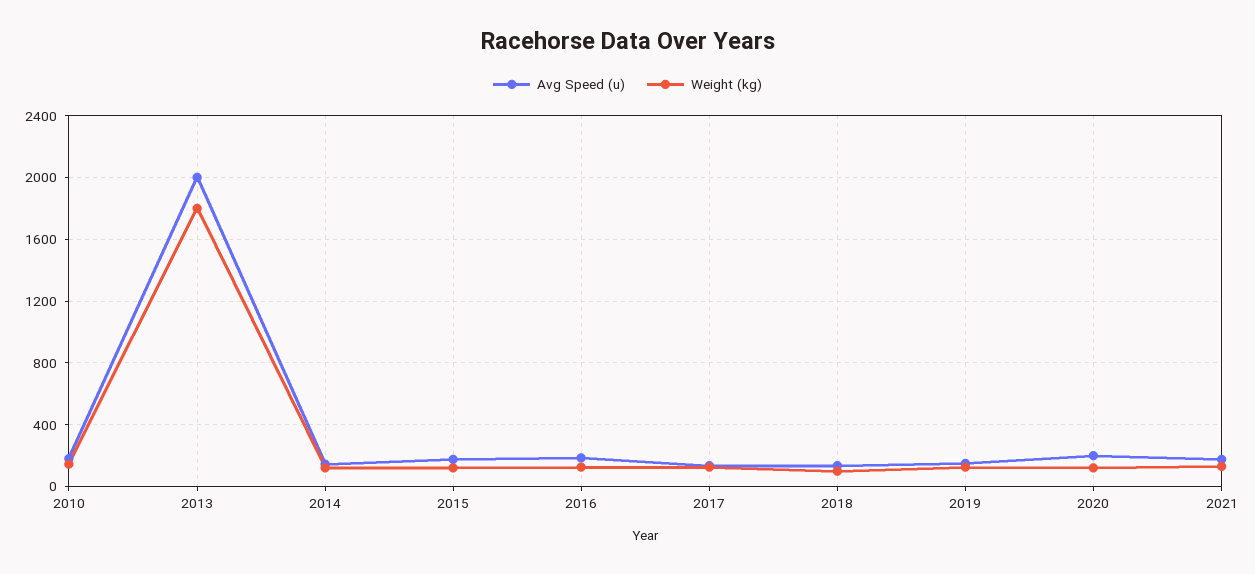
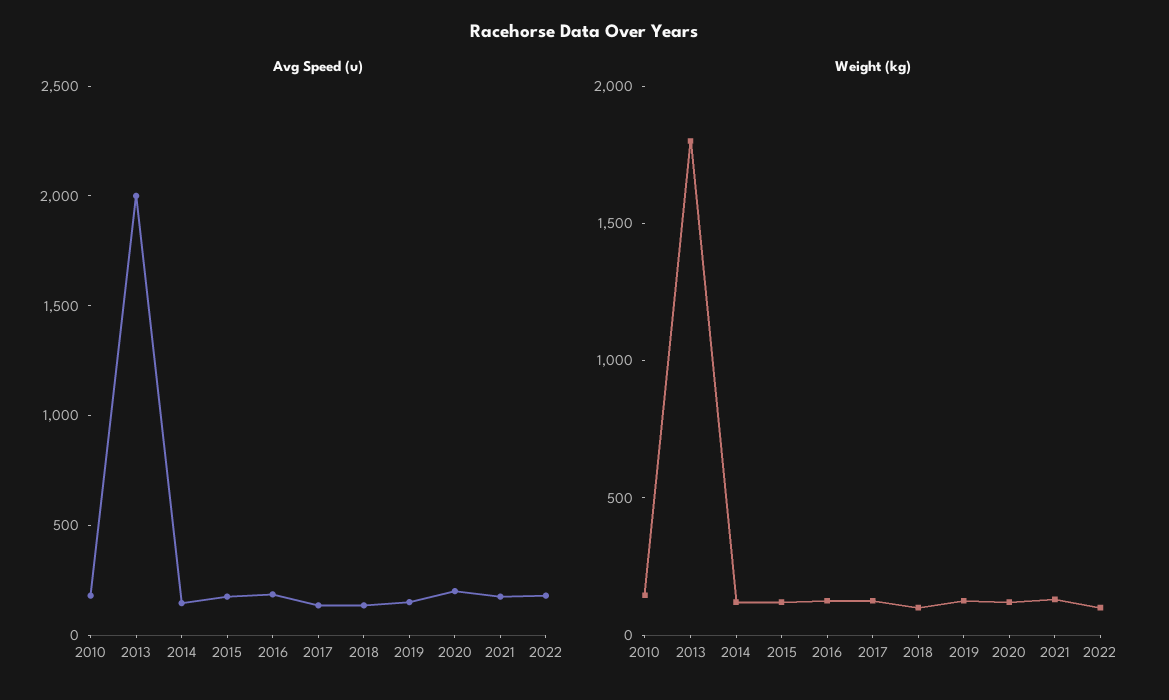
Avg Speed (u), 2022: none -> 200
Weight (kg), 2022: none -> 100

